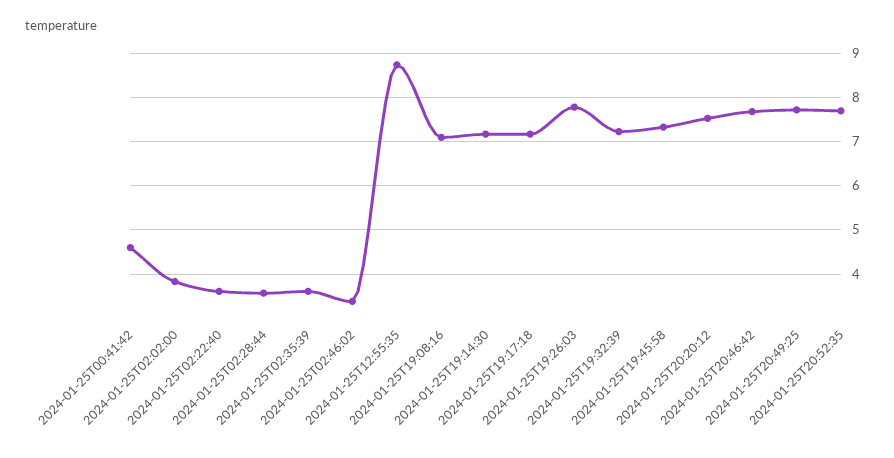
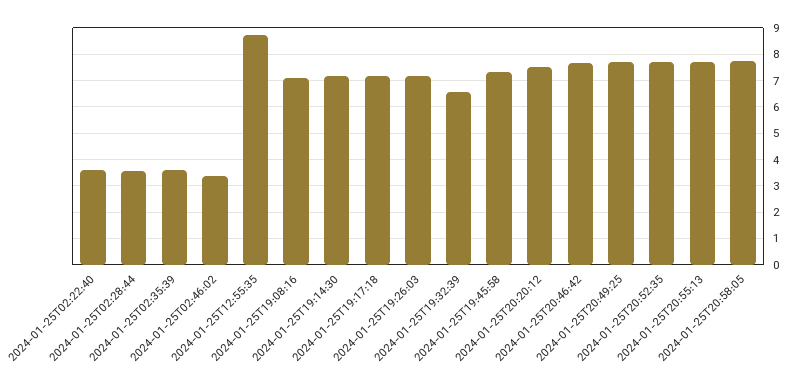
2024-01-25T00:41:42: 4.6 -> none
2024-01-25T02:02:00: 3.8 -> none
2024-01-25T19:26:03: 7.8 -> 7.25
2024-01-25T19:32:39: 7.2 -> 6.5
2024-01-25T20:55:13: none -> 7.75
2024-01-25T20:58:05: none -> 7.75

